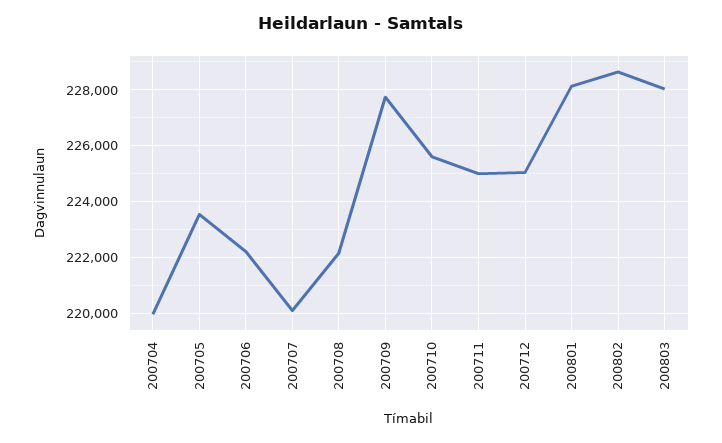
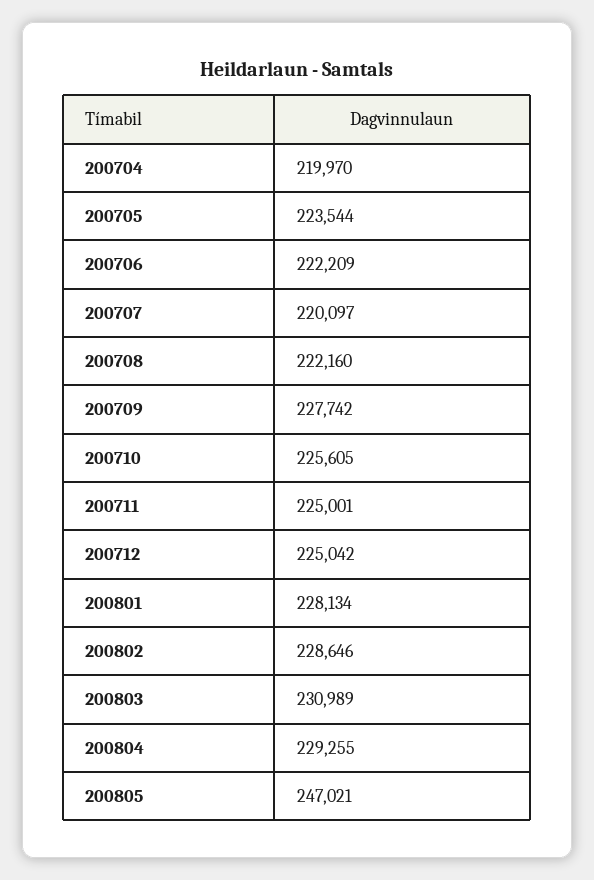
200803: 228000 -> 230989
200804: none -> 229255
200805: none -> 247021

